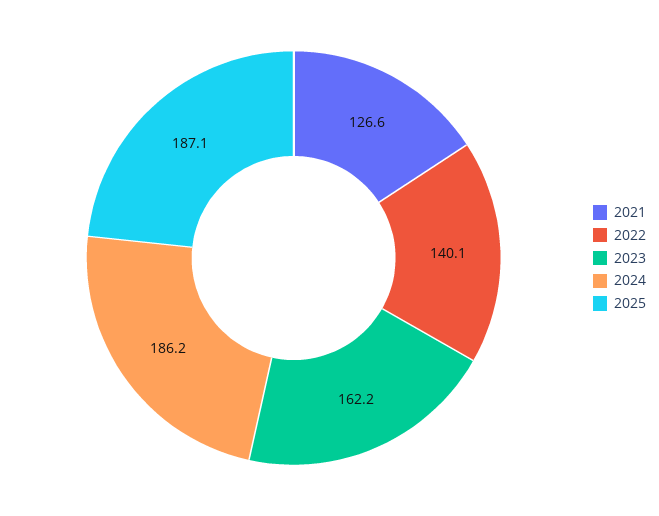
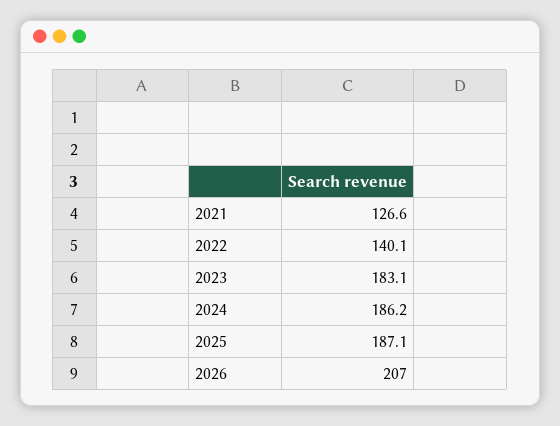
2023: 162.2 -> 183.1
2026: none -> 207

